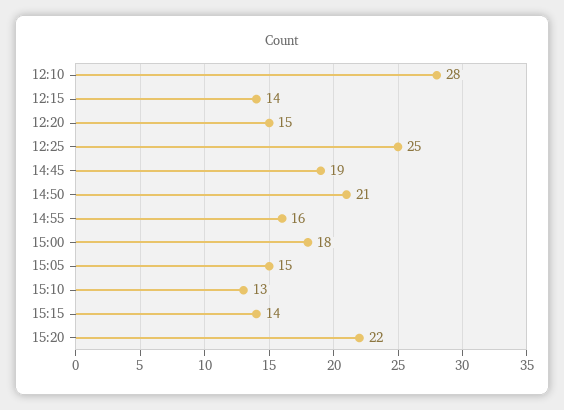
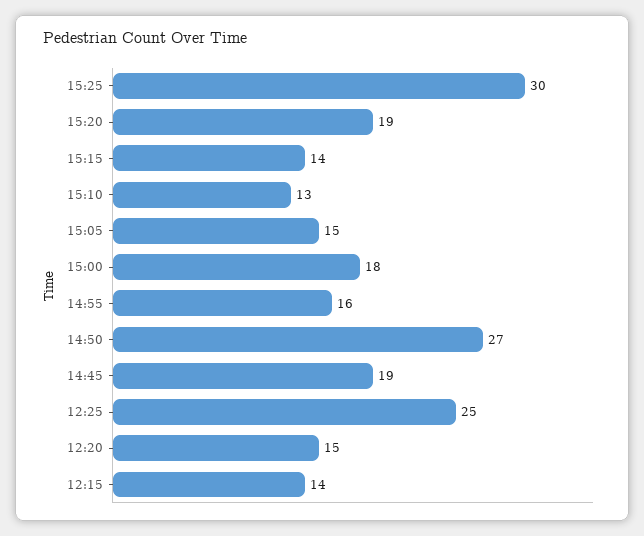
12:10: 28 -> none
14:50: 21 -> 27
15:20: 22 -> 19
15:25: none -> 30

